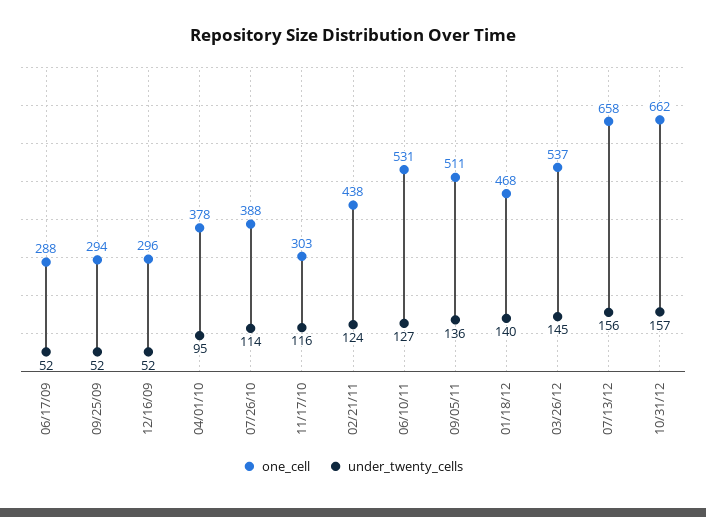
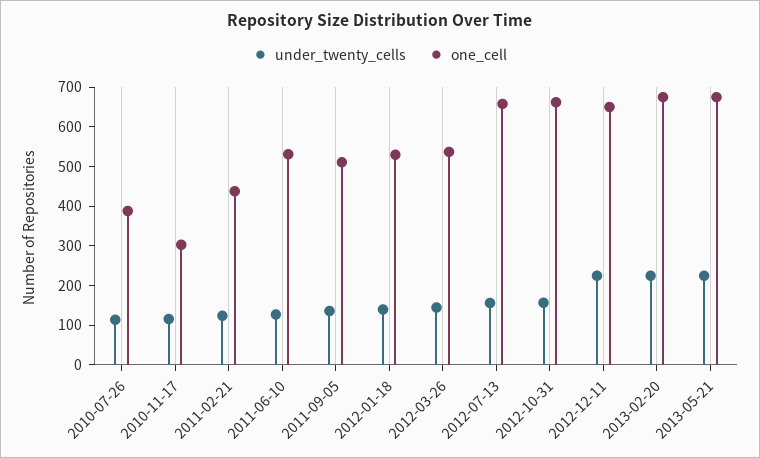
one_cell, 06/17/09: 288 -> none
under_twenty_cells, 06/17/09: 52 -> none
one_cell, 09/25/09: 294 -> none
under_twenty_cells, 09/25/09: 52 -> none
one_cell, 12/16/09: 296 -> none
under_twenty_cells, 12/16/09: 52 -> none
one_cell, 04/01/10: 378 -> none
under_twenty_cells, 04/01/10: 95 -> none
one_cell, 01/18/12: 468 -> 525
under_twenty_cells, 2012-12-11: none -> 225
one_cell, 2012-12-11: none -> 650
under_twenty_cells, 2013-02-20: none -> 225
one_cell, 2013-02-20: none -> 675
under_twenty_cells, 2013-05-21: none -> 225
one_cell, 2013-05-21: none -> 675

